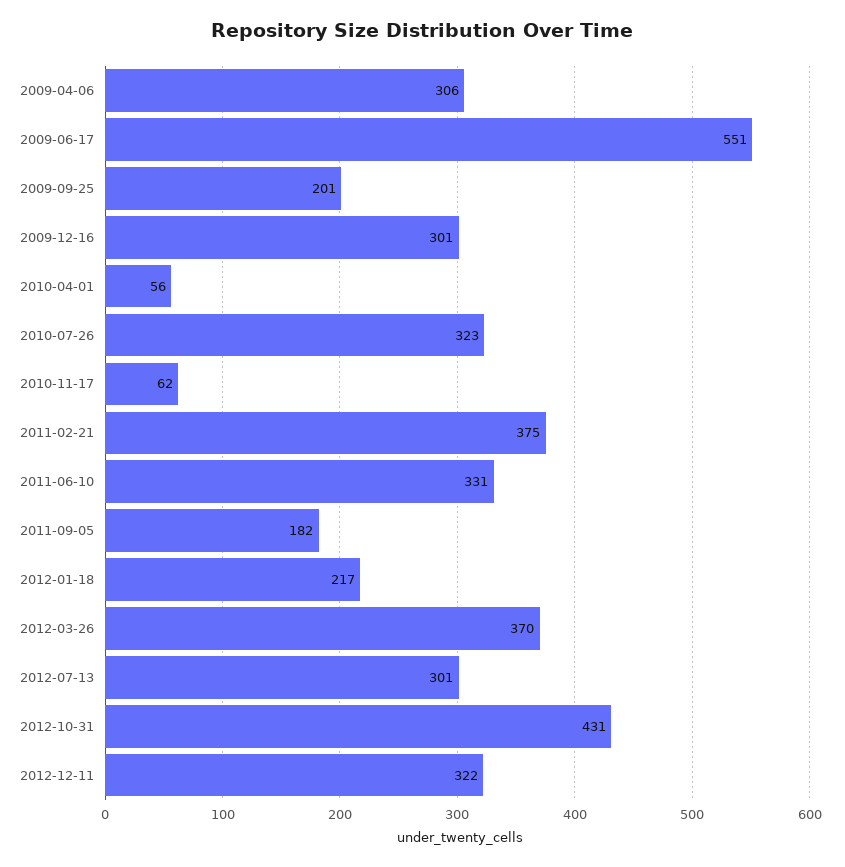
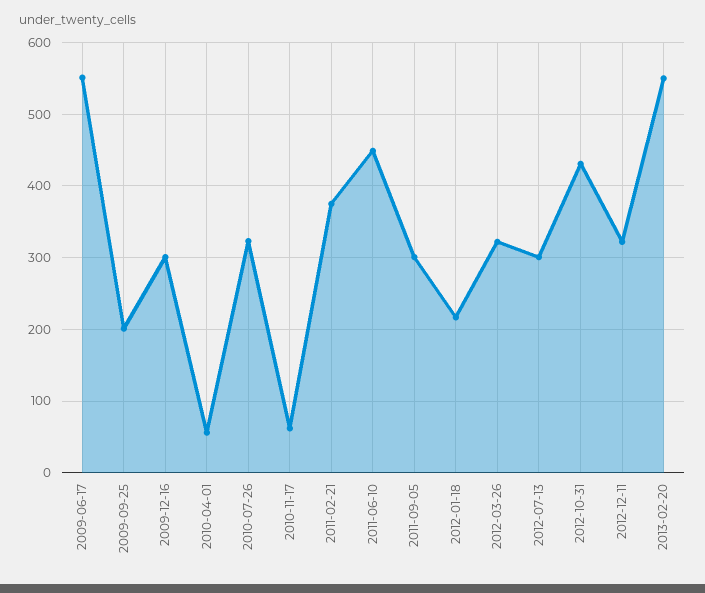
2009-04-06: 306 -> none
2011-06-10: 331 -> 450
2011-09-05: 182 -> 300
2012-03-26: 370 -> 320
2013-02-20: none -> 550

